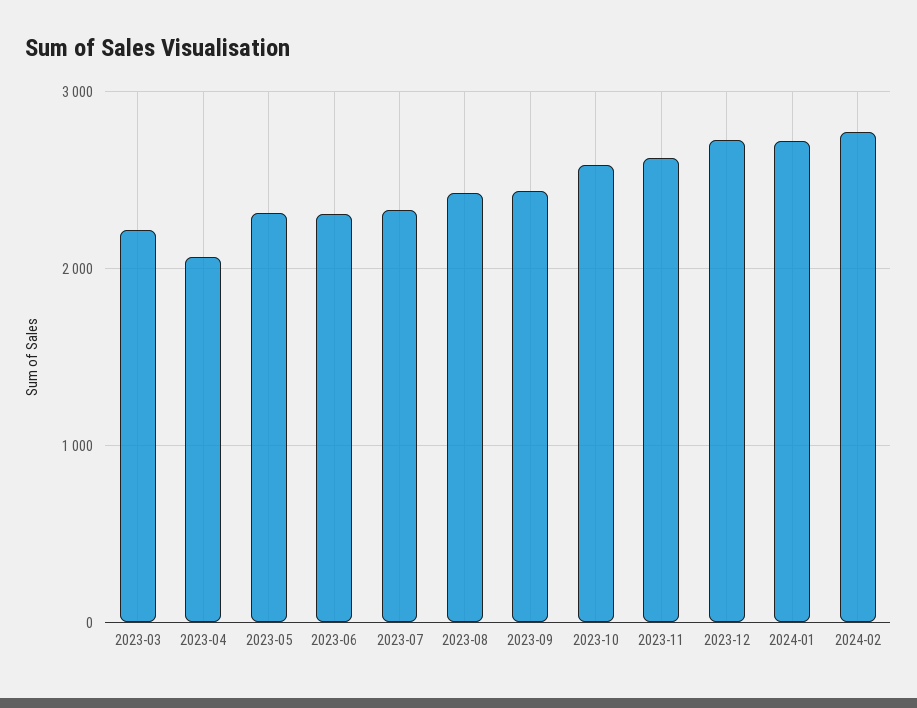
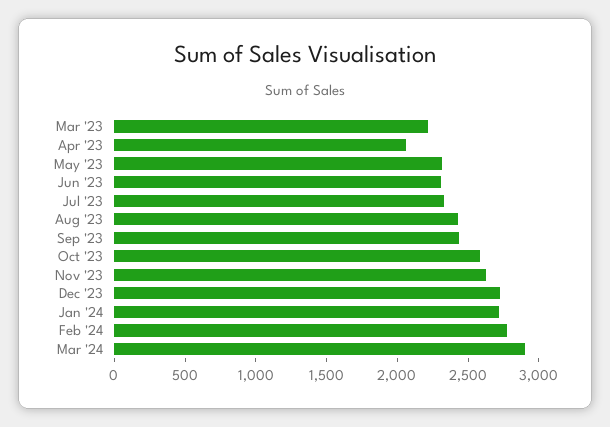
Mar '24: none -> 2900

